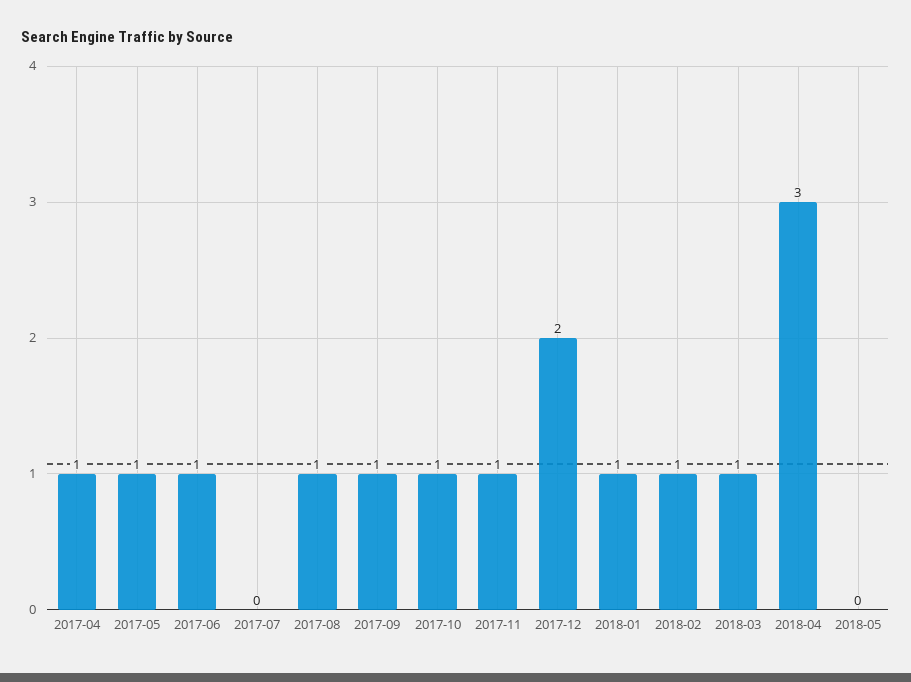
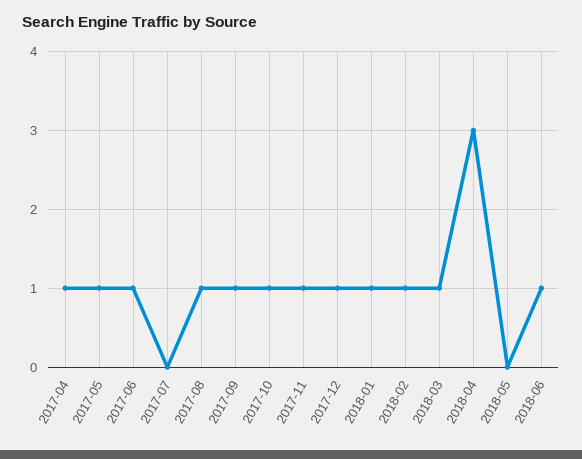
2017-12: 2 -> 1
2018-06: none -> 1

